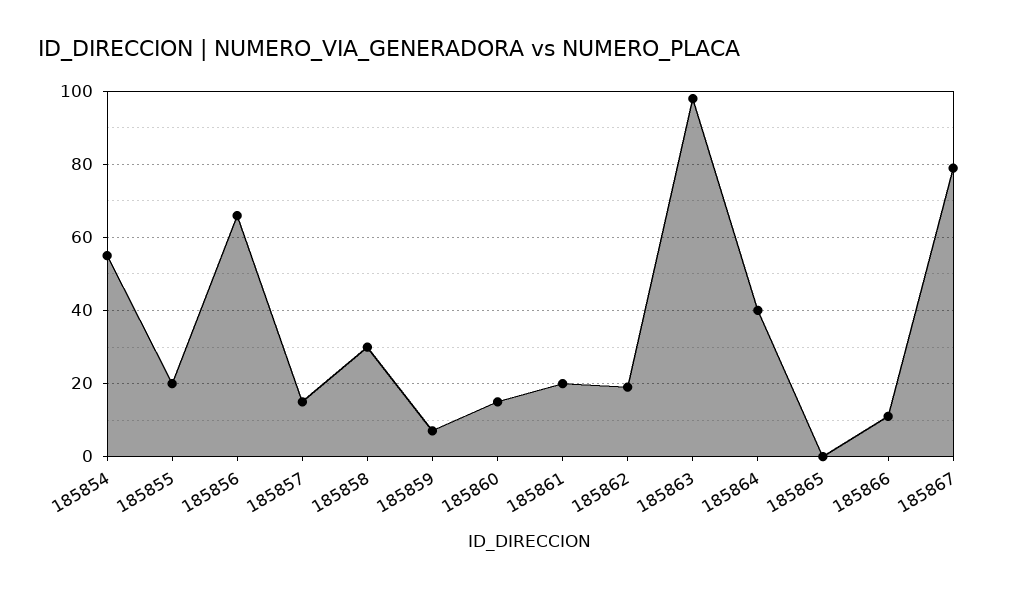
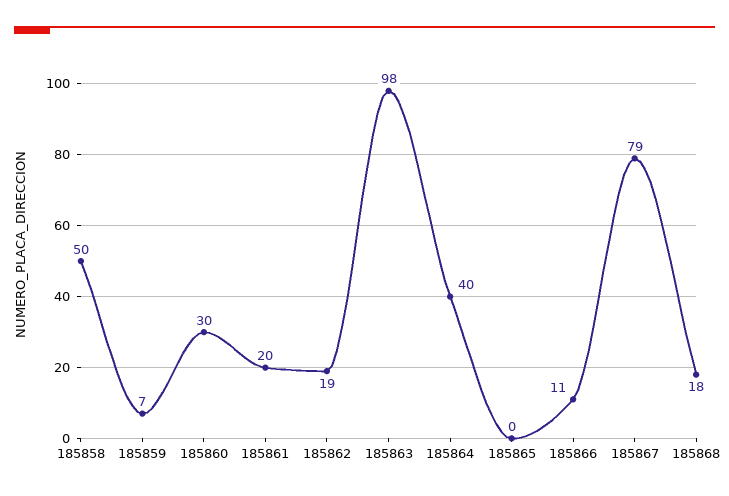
185854: 55 -> none
185855: 20 -> none
185856: 65 -> none
185857: 15 -> none
185858: 30 -> 50
185860: 15 -> 30
185868: none -> 18

